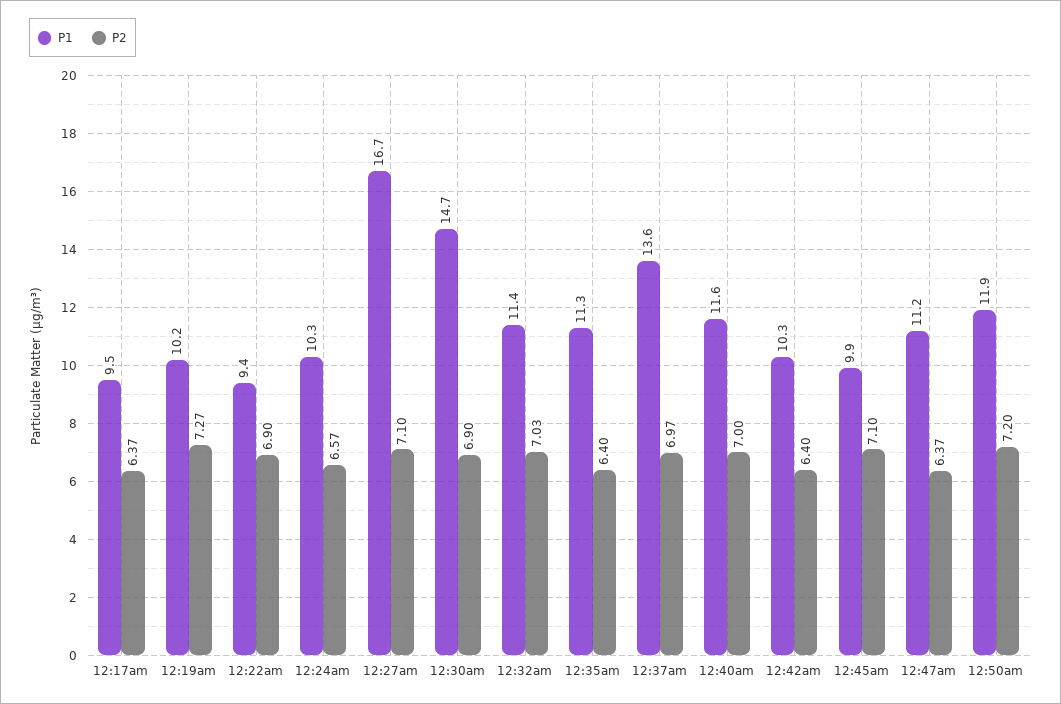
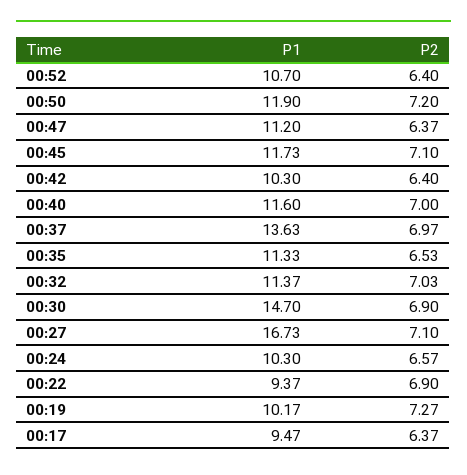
P2, 12:35am: 6.4 -> 6.53
P1, 12:45am: 9.9 -> 11.73
P1, 00:52: none -> 10.7
P2, 00:52: none -> 6.4

